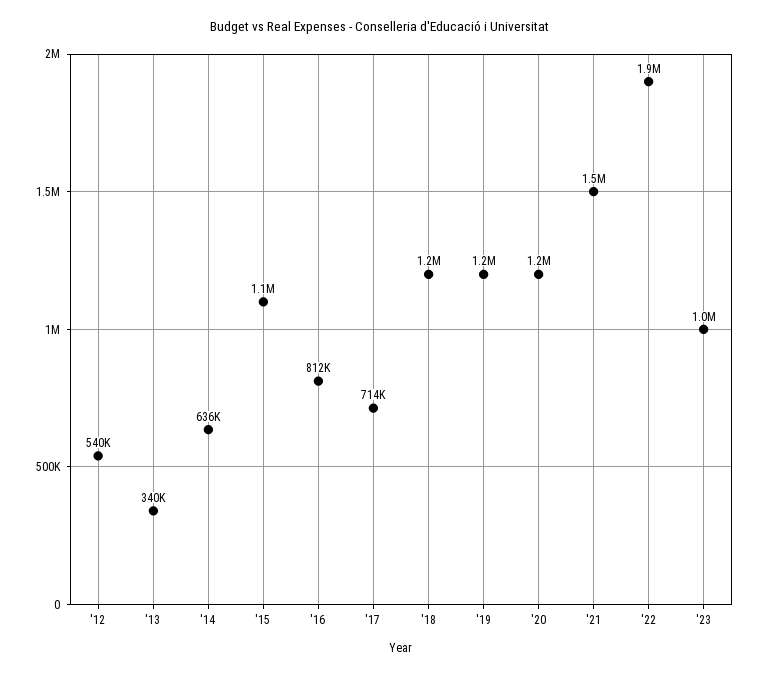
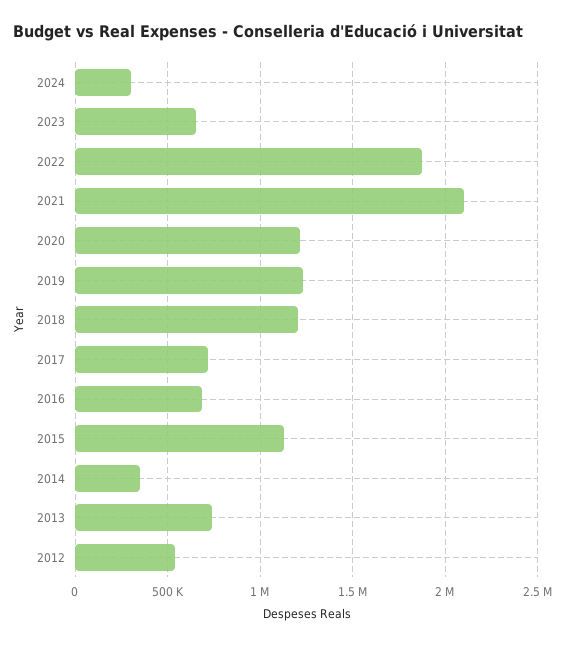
'13: 340000 -> 750000
'14: 636000 -> 350000
'16: 812000 -> 700000
'21: 1500000 -> 2100000
'23: 1000000 -> 650000
2024: none -> 300000

